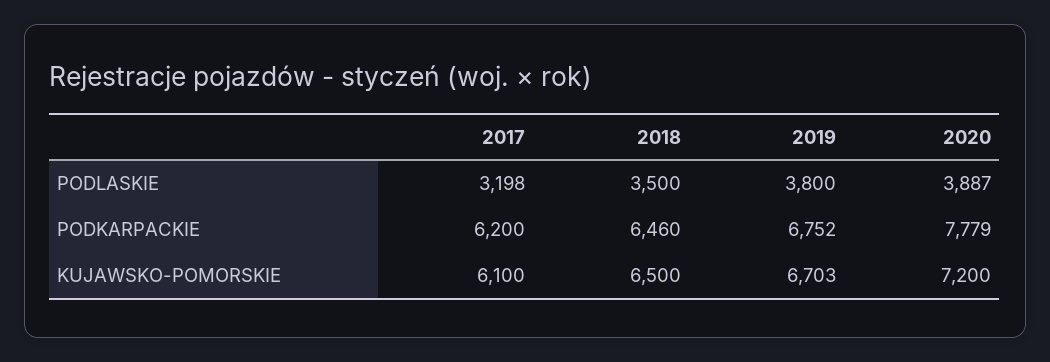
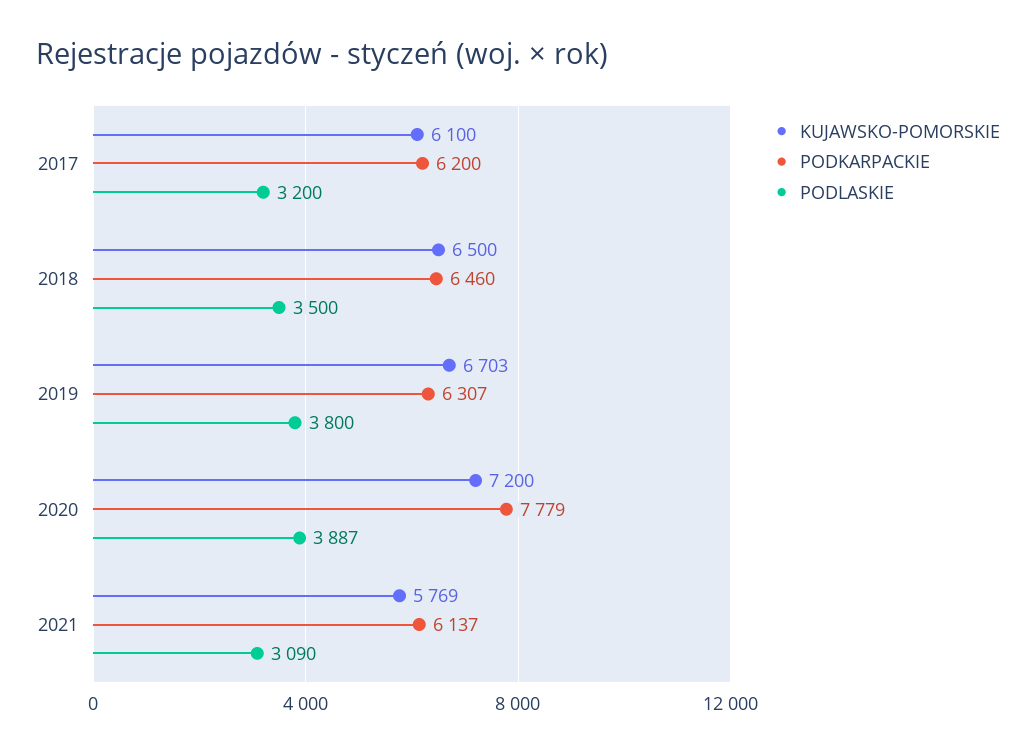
PODLASKIE, 2017: 3198 -> 3200
PODKARPACKIE, 2019: 6752 -> 6307
KUJAWSKO-POMORSKIE, 2021: none -> 5769
PODKARPACKIE, 2021: none -> 6137
PODLASKIE, 2021: none -> 3090

